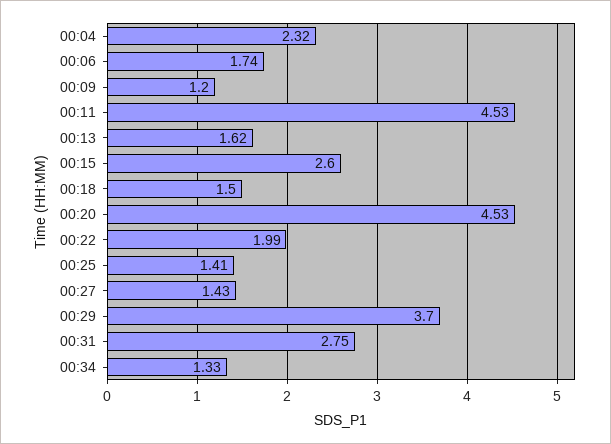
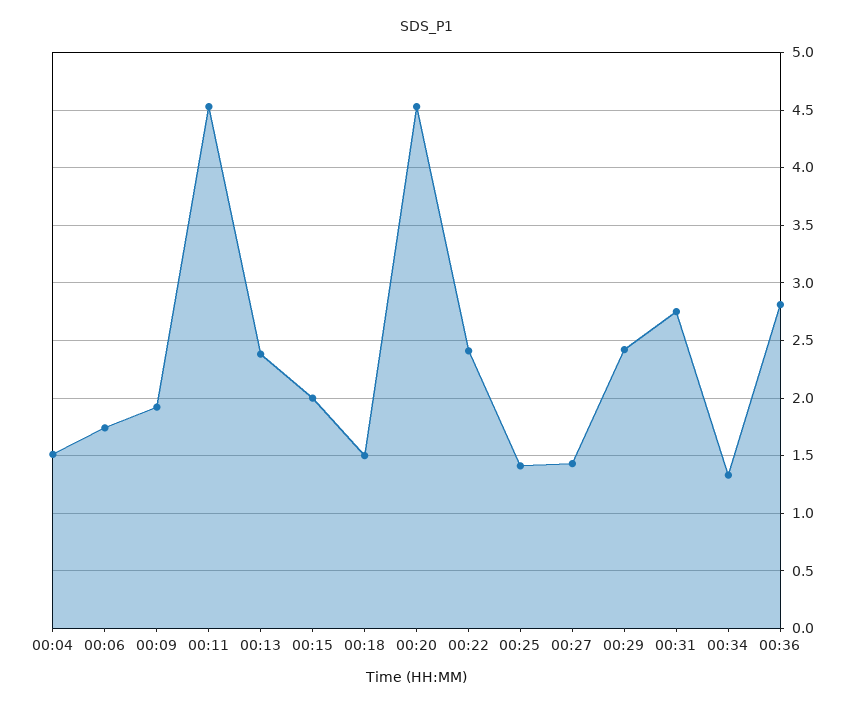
00:04: 2.32 -> 1.5
00:09: 1.2 -> 1.9
00:13: 1.62 -> 2.4
00:15: 2.6 -> 2
00:22: 1.99 -> 2.4
00:29: 3.7 -> 2.4
00:36: none -> 2.8

